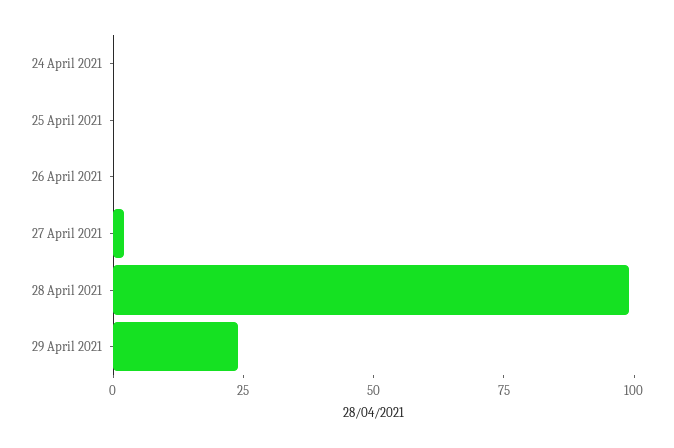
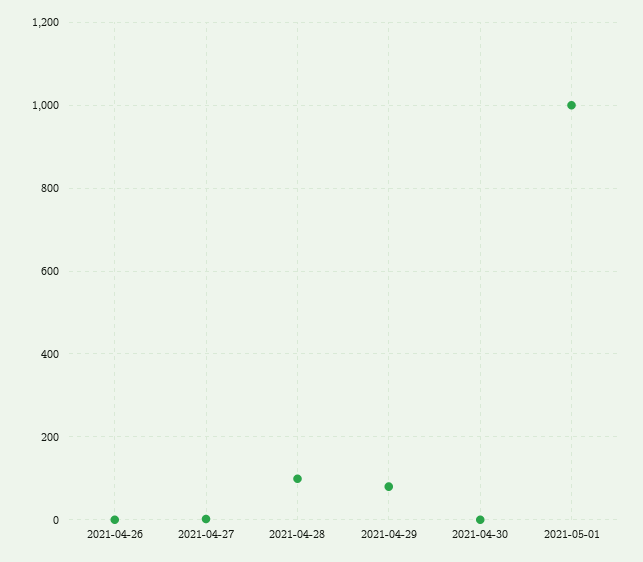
24 April 2021: 0 -> none
25 April 2021: 0 -> none
29 April 2021: 25 -> 80
2021-04-30: none -> 0
2021-05-01: none -> 1000

